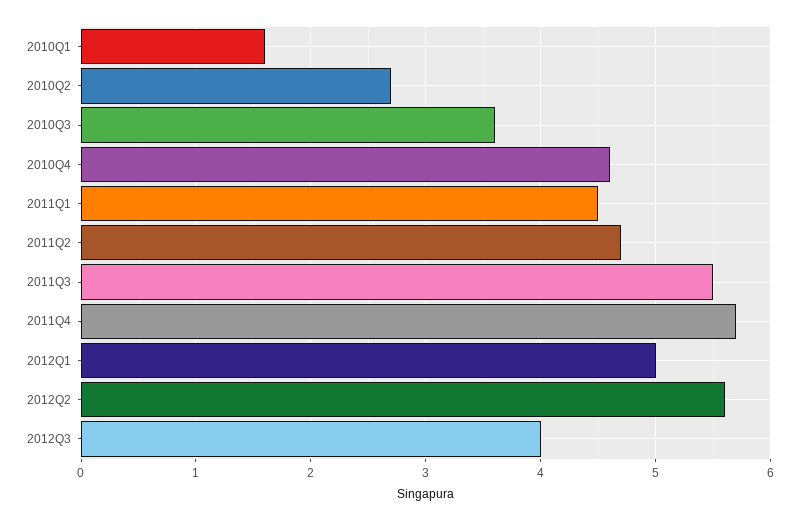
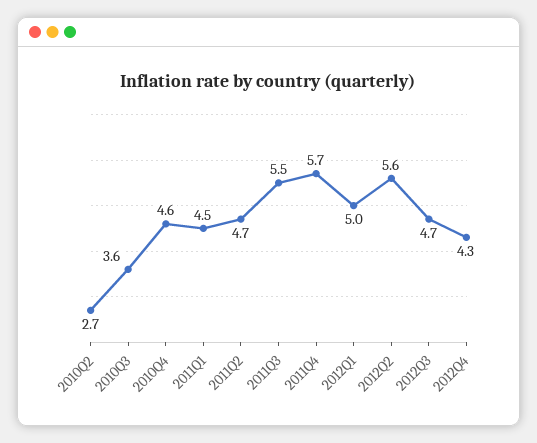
2010Q1: 1.6 -> none
2012Q3: 4 -> 4.7
2012Q4: none -> 4.3

